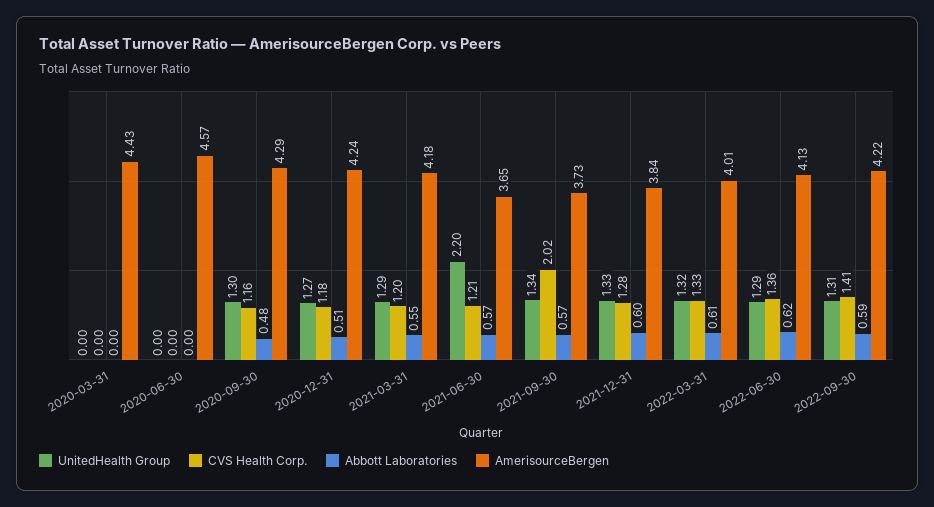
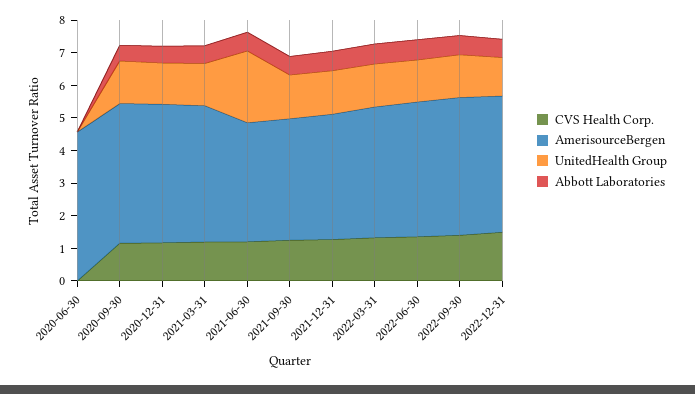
UnitedHealth Group, 2020-03-31: 0 -> none
CVS Health Corp., 2020-03-31: 0 -> none
Abbott Laboratories, 2020-03-31: 0 -> none
AmerisourceBergen, 2020-03-31: 4.43 -> none
CVS Health Corp., 2021-09-30: 2.02 -> 1.25
CVS Health Corp., 2022-12-31: none -> 1.5
AmerisourceBergen, 2022-12-31: none -> 4.25
UnitedHealth Group, 2022-12-31: none -> 1.25
Abbott Laboratories, 2022-12-31: none -> 0.5

